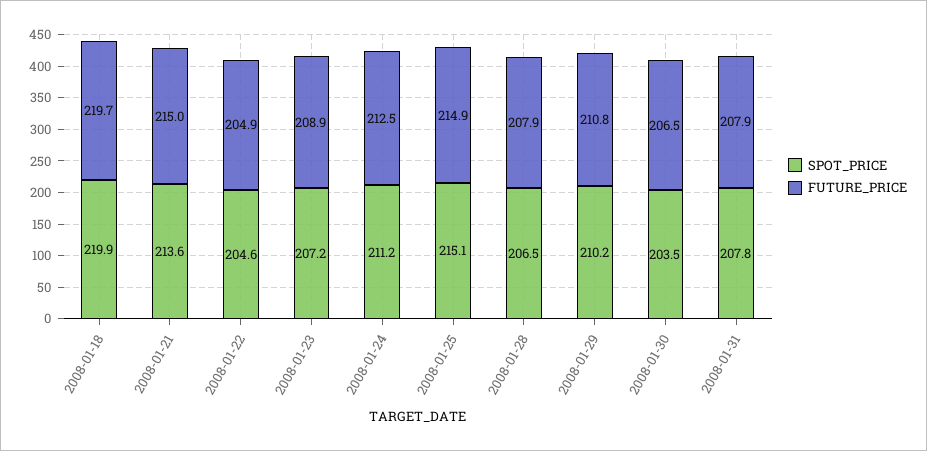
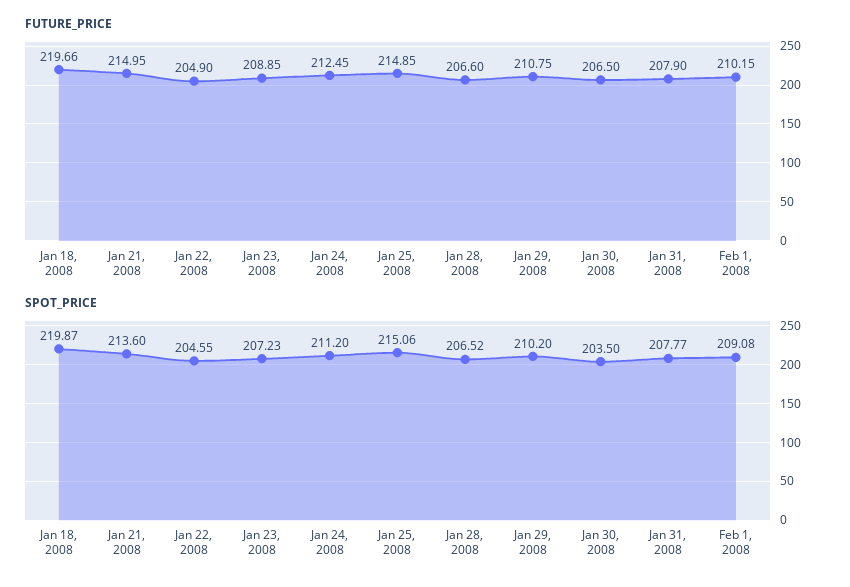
FUTURE_PRICE, 2008-01-28: 207.9 -> 206.6
FUTURE_PRICE, Feb 1, 2008: none -> 210.15
SPOT_PRICE, Feb 1, 2008: none -> 209.08

